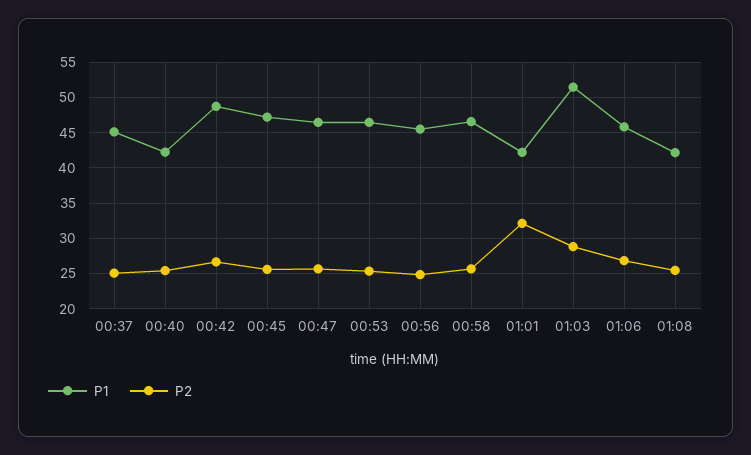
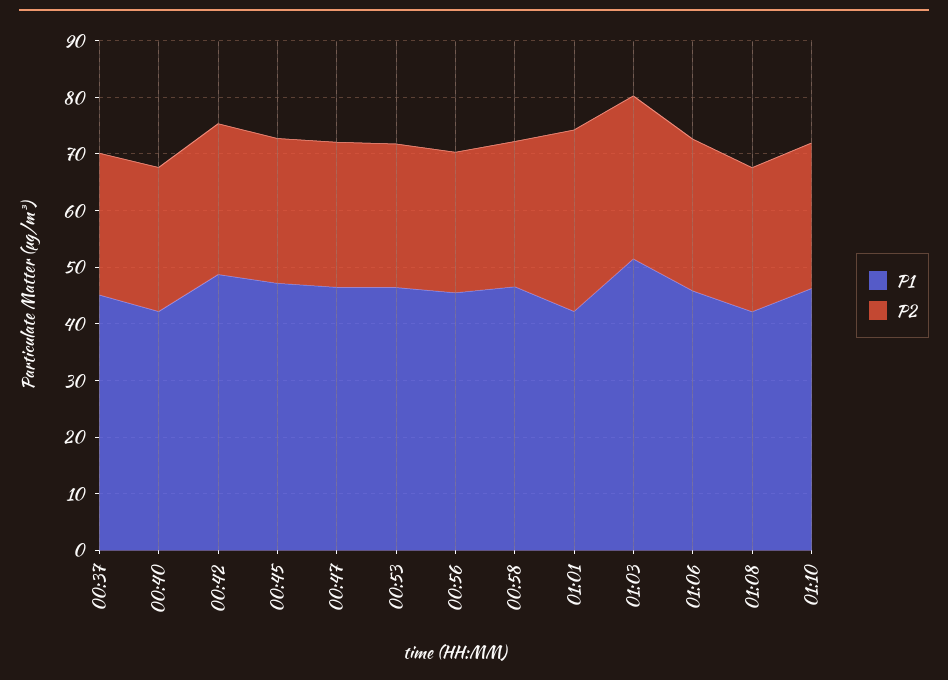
P1, 01:10: none -> 46
P2, 01:10: none -> 26

